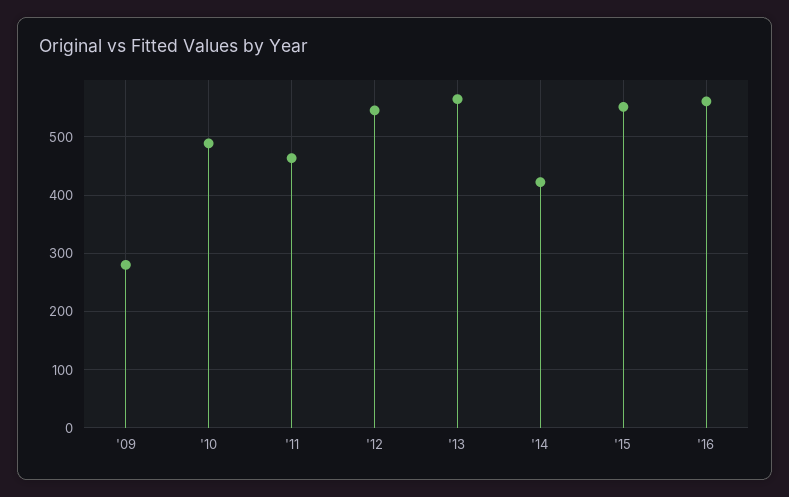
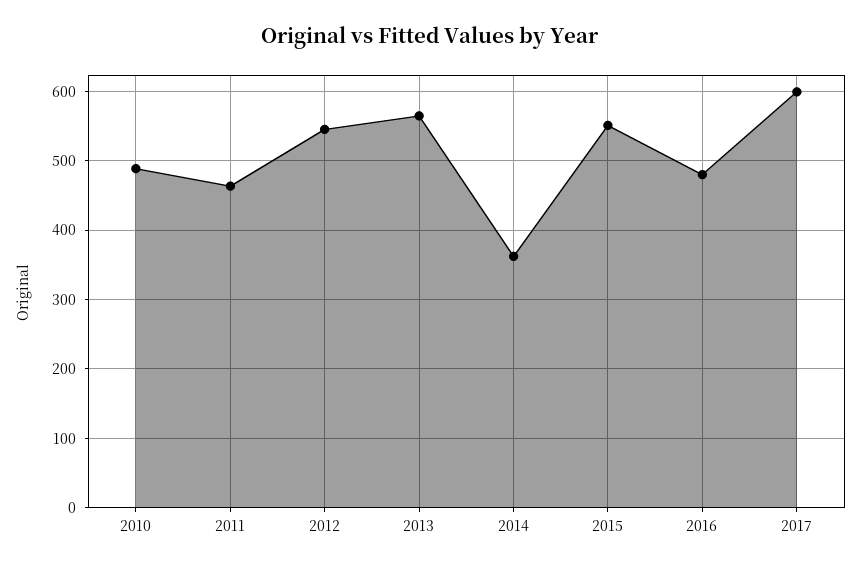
'09: 280 -> none
'14: 420 -> 360
'16: 560 -> 480
2017: none -> 600

